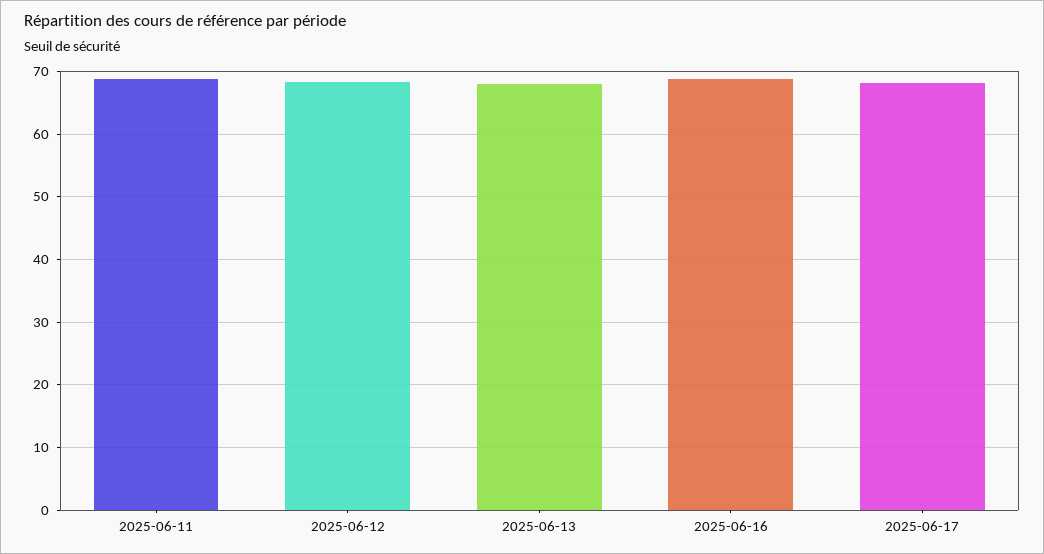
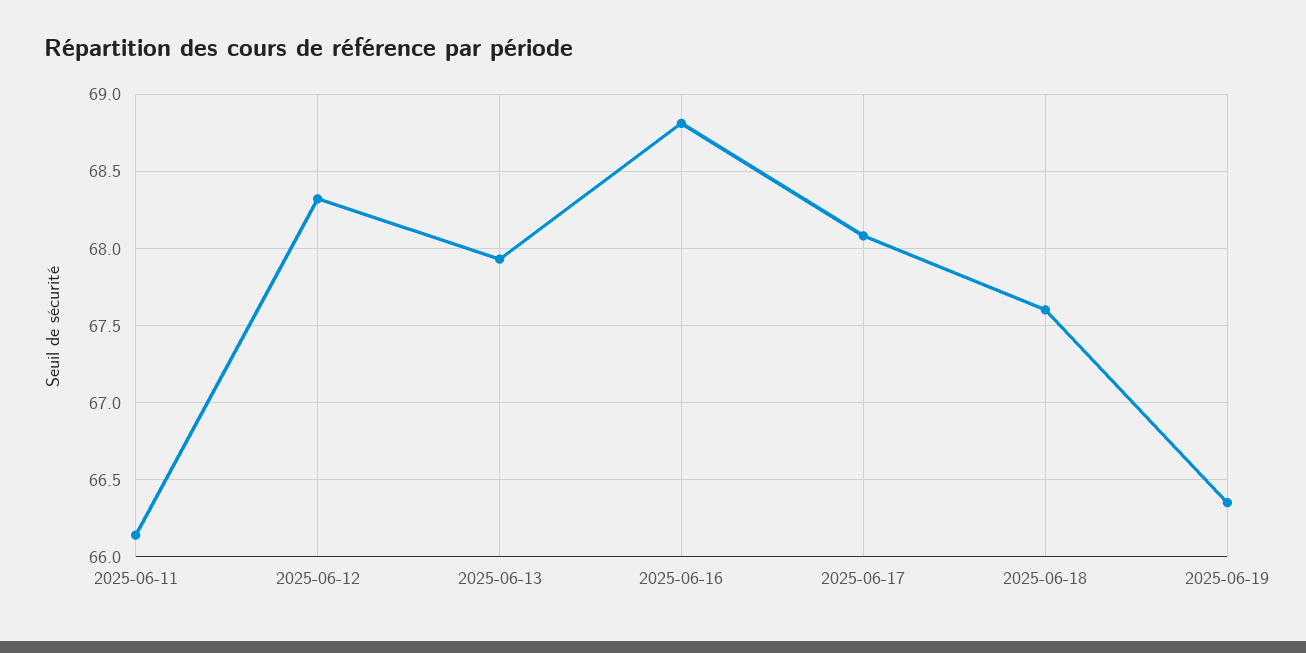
2025-06-11: 69 -> 66.15
2025-06-18: none -> 67.6
2025-06-19: none -> 66.35

